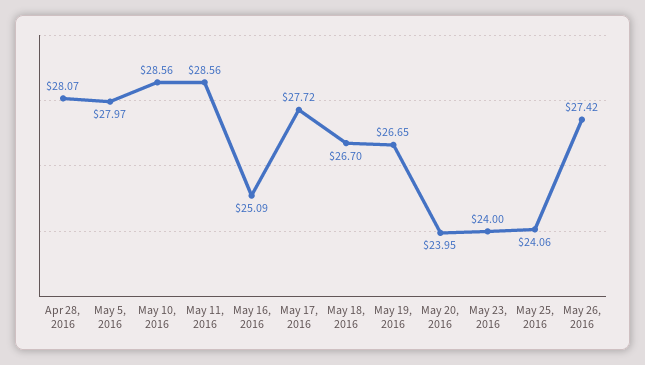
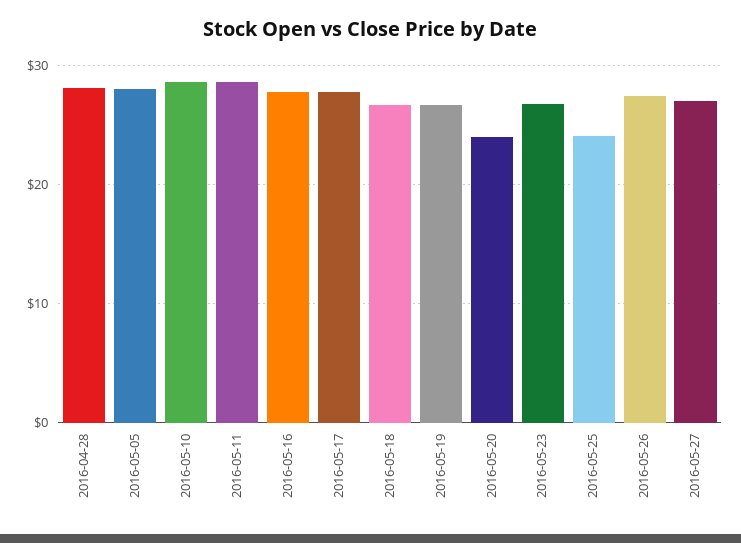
May 16, 2016: 25.09 -> 28
May 23, 2016: 24 -> 27
2016-05-27: none -> 27

